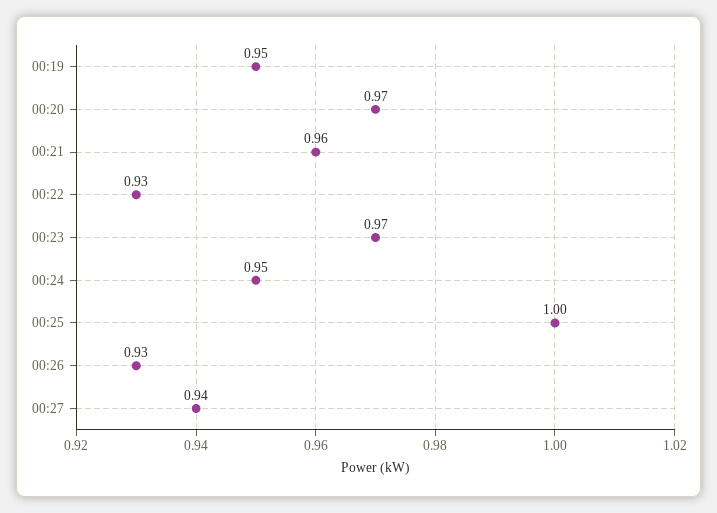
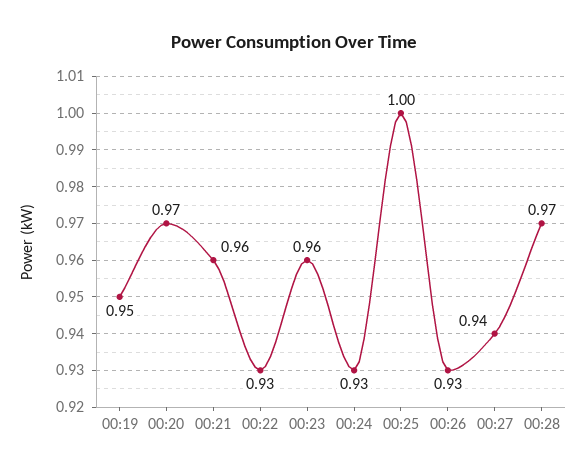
00:23: 0.97 -> 0.96
00:24: 0.95 -> 0.93
00:28: none -> 0.97

